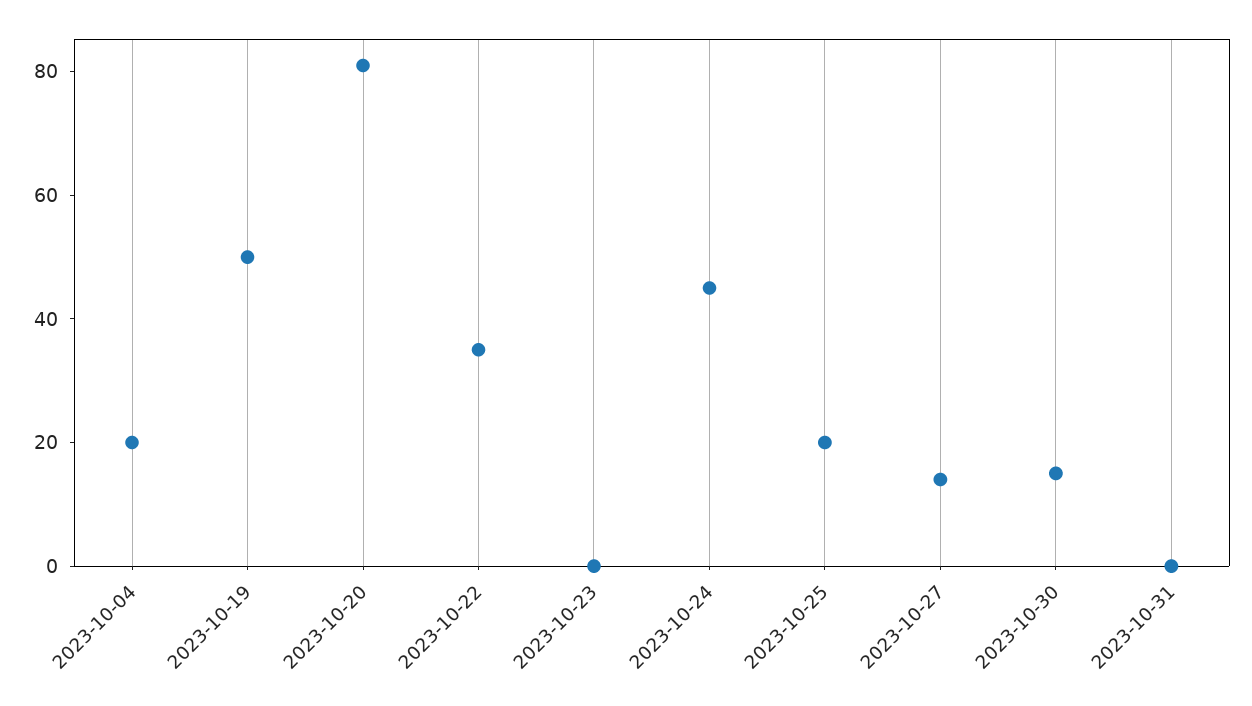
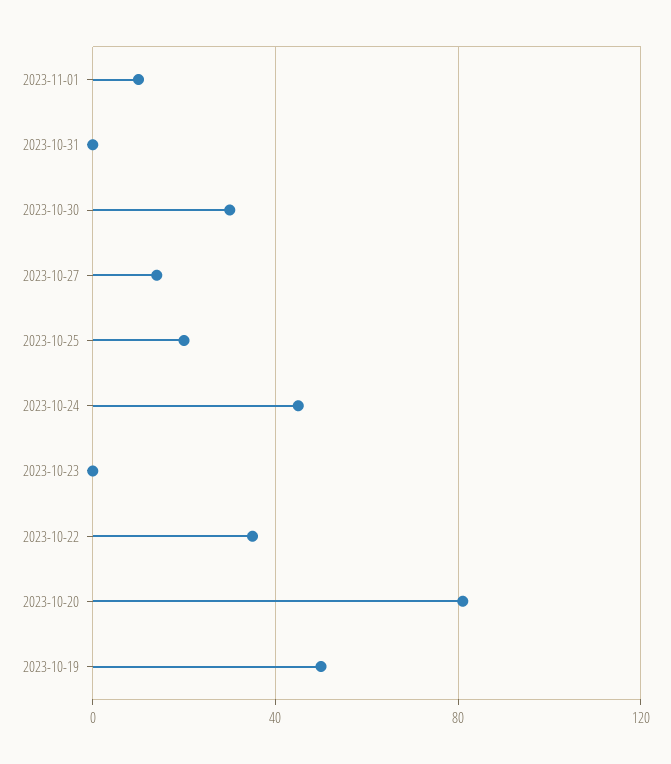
2023-10-04: 20 -> none
2023-10-30: 15 -> 30
2023-11-01: none -> 10

